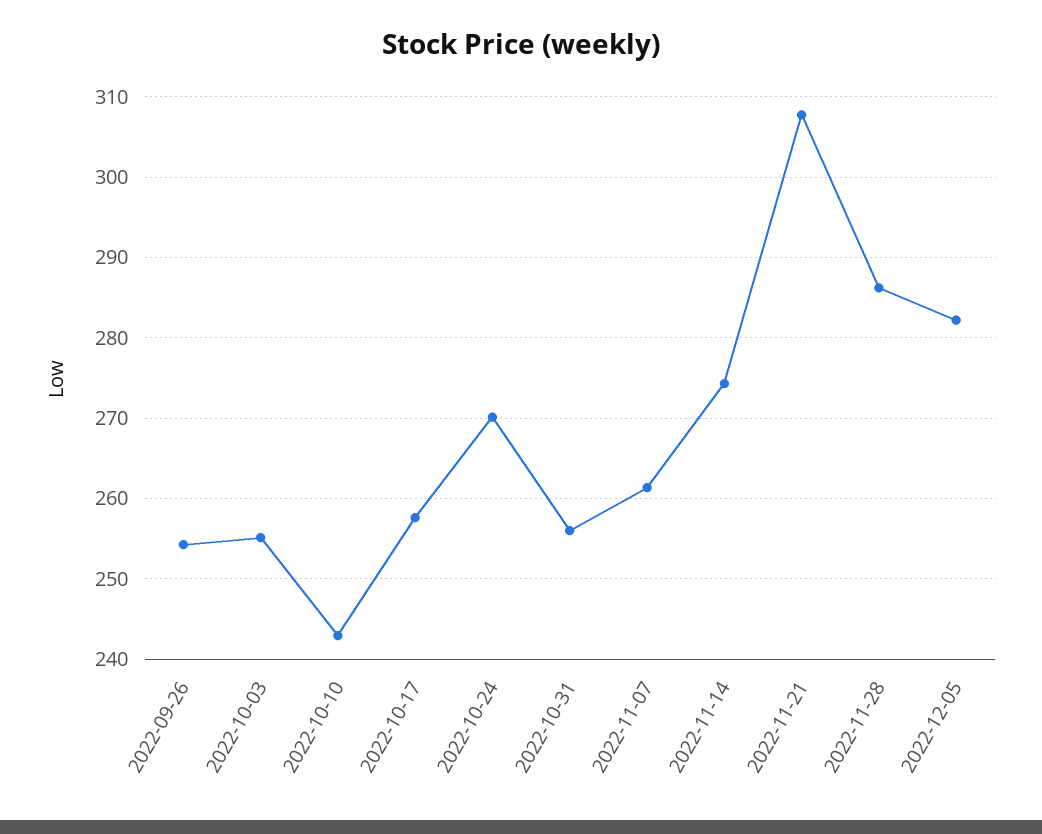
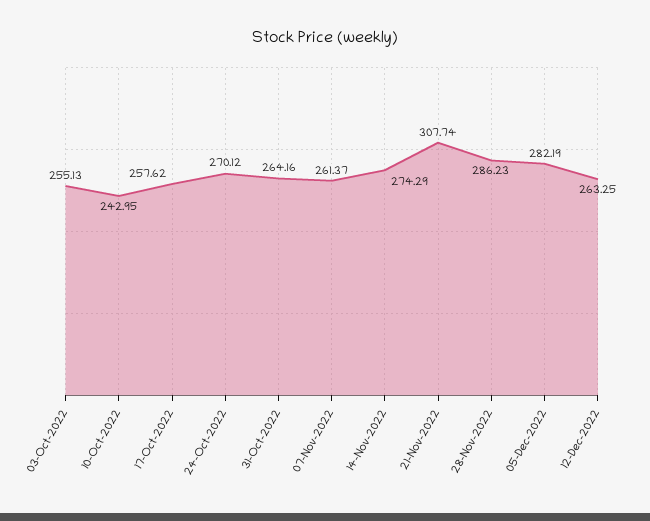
2022-09-26: 254 -> none
2022-10-31: 256 -> 264.16
12-Dec-2022: none -> 263.25

